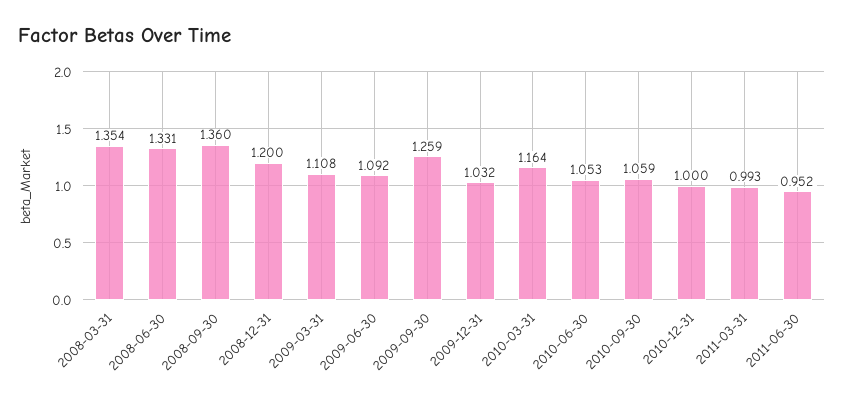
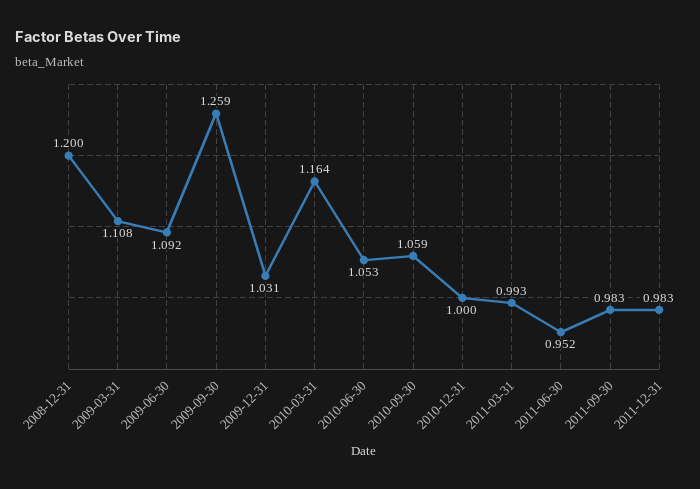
2008-03-31: 1.354 -> none
2008-06-30: 1.331 -> none
2008-09-30: 1.36 -> none
2009-12-31: 1.032 -> 1.031
2011-09-30: none -> 0.983
2011-12-31: none -> 0.983

